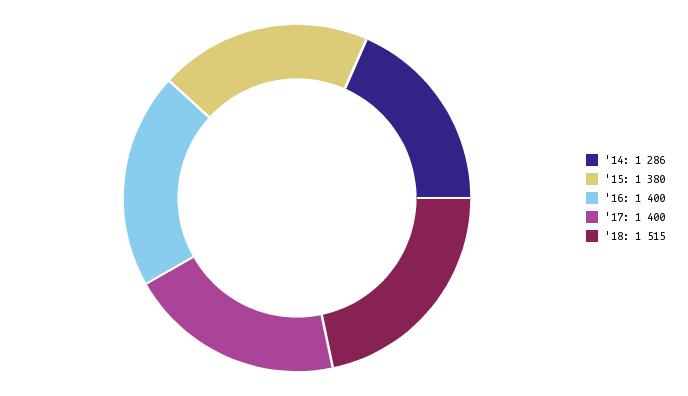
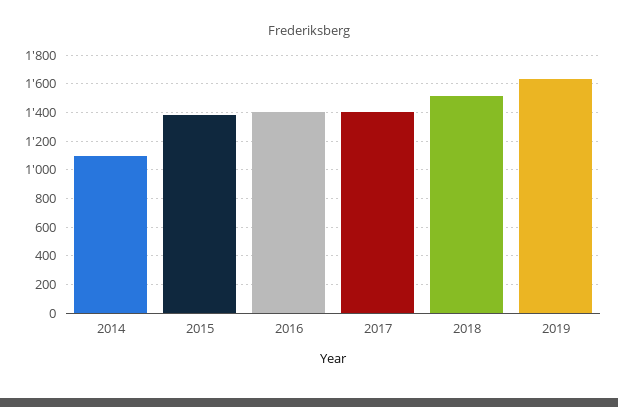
'14: 1286 -> 1100
2019: none -> 1650

